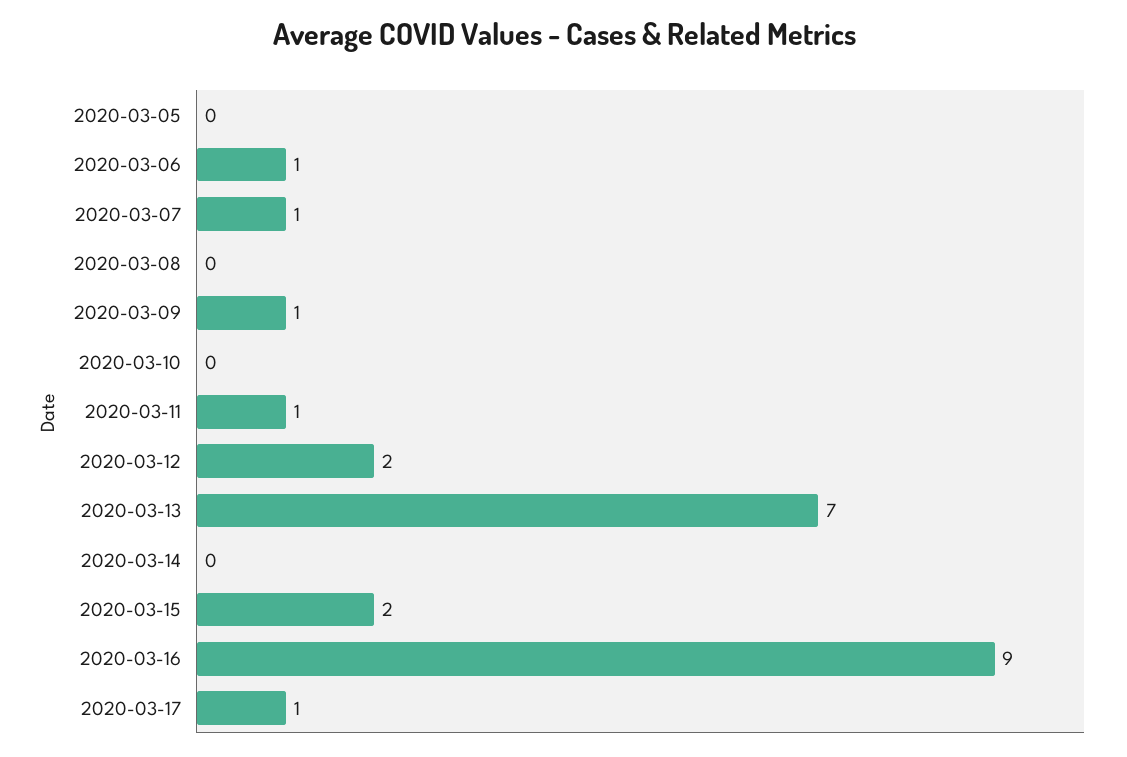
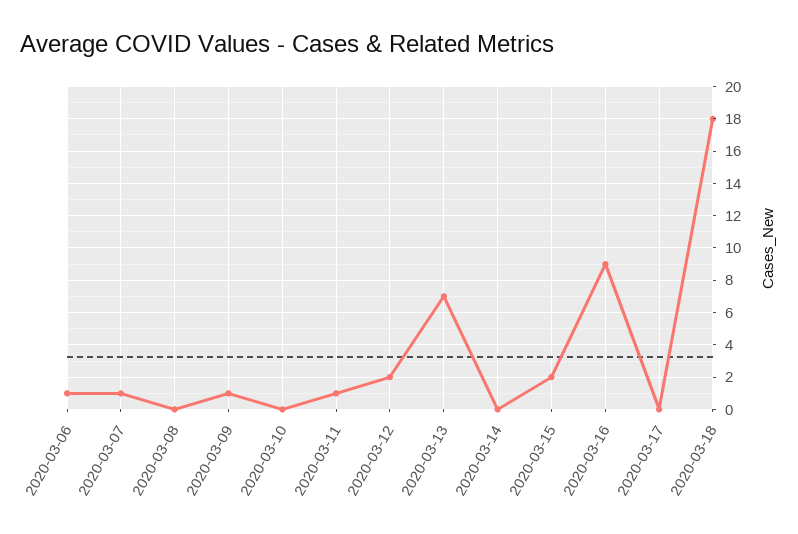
2020-03-05: 0 -> none
2020-03-17: 1 -> 0
2020-03-18: none -> 18

